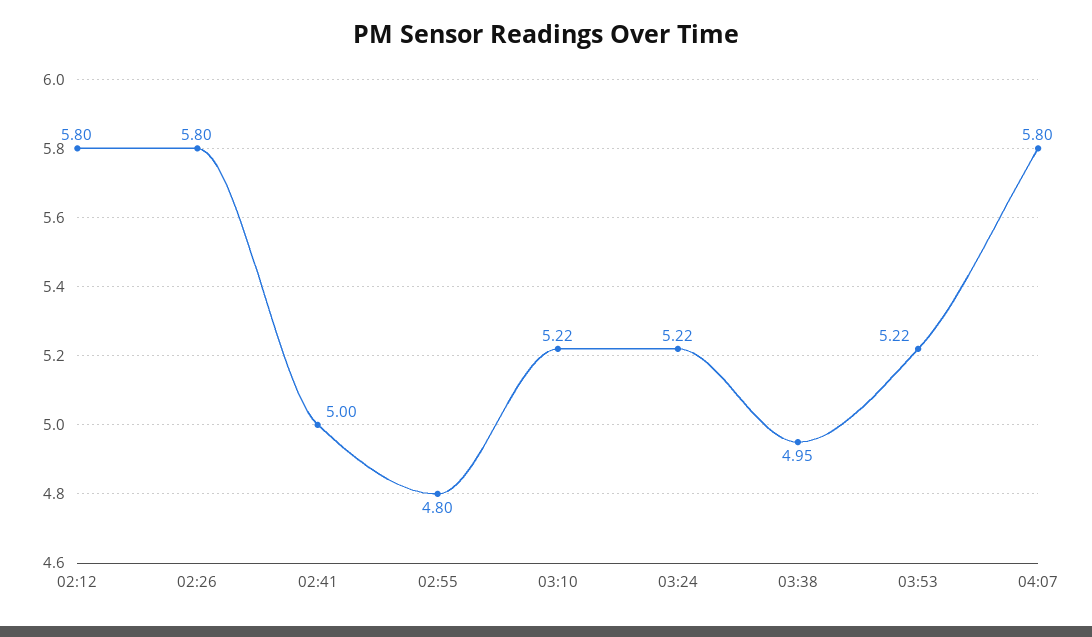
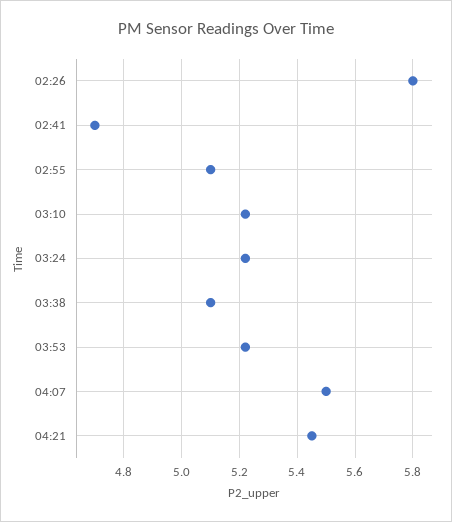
02:12: 5.8 -> none
02:41: 5 -> 4.7
02:55: 4.8 -> 5.1
03:38: 4.95 -> 5.1
04:07: 5.8 -> 5.5
04:21: none -> 5.45

